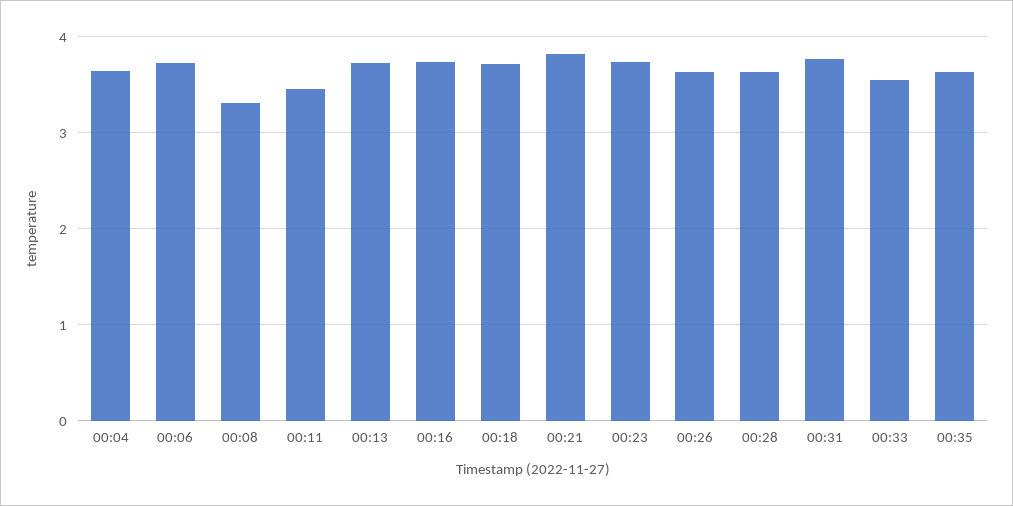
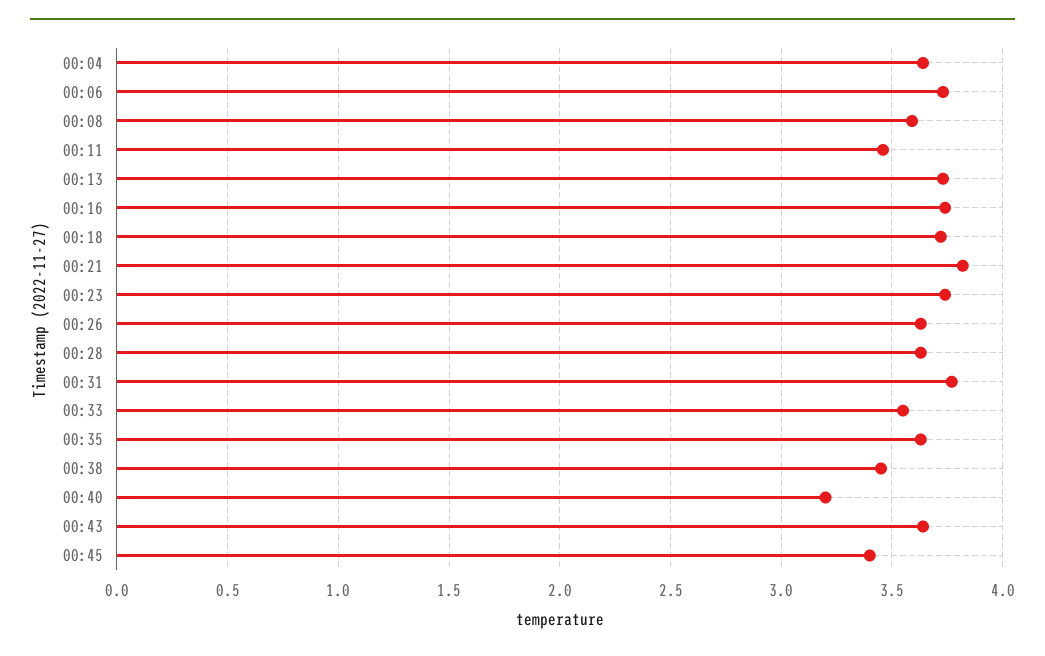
00:08: 3.3 -> 3.6
00:38: none -> 3.45
00:40: none -> 3.2
00:43: none -> 3.65
00:45: none -> 3.4

